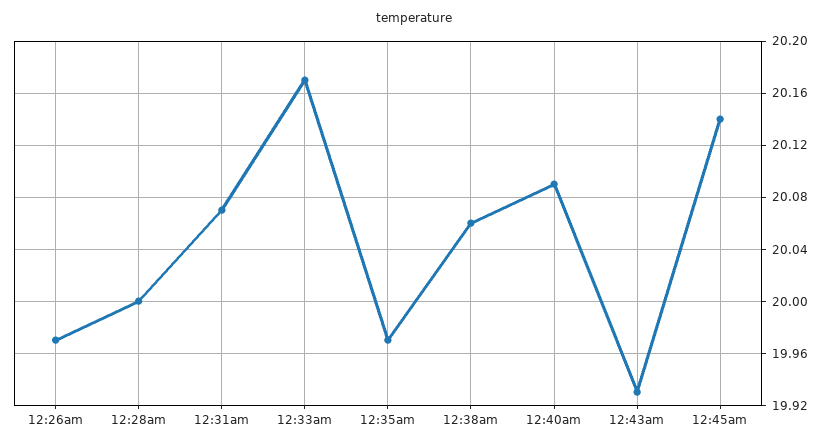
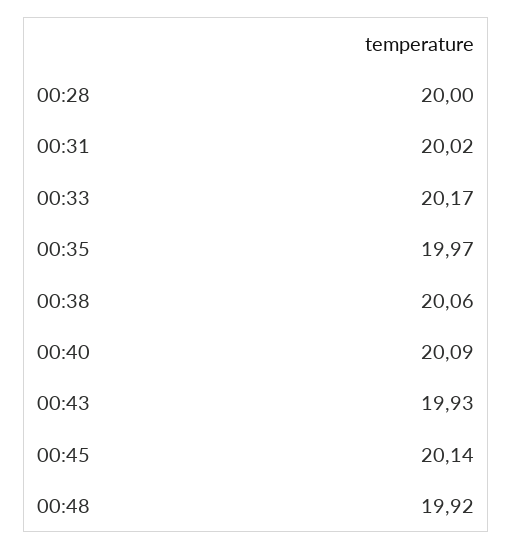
12:26am: 19.97 -> none
12:31am: 20.07 -> 20.02
00:48: none -> 19.92

